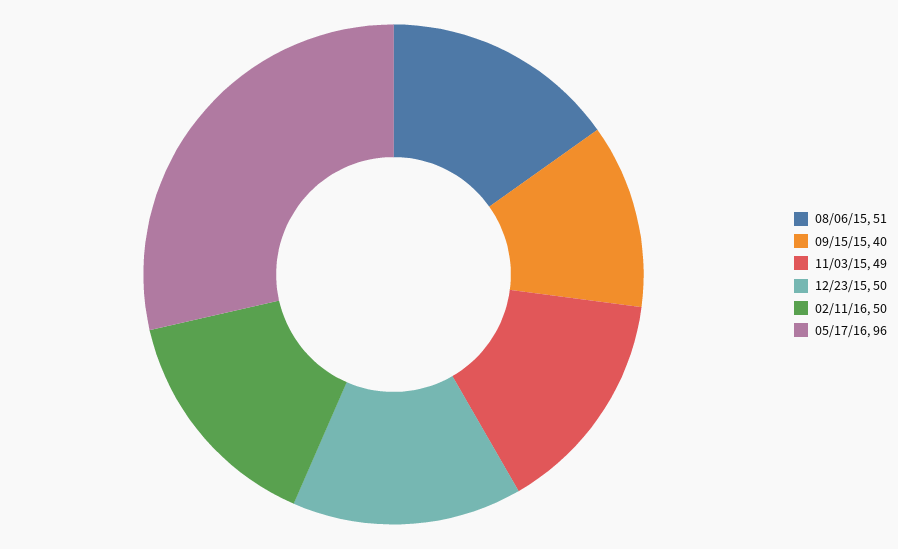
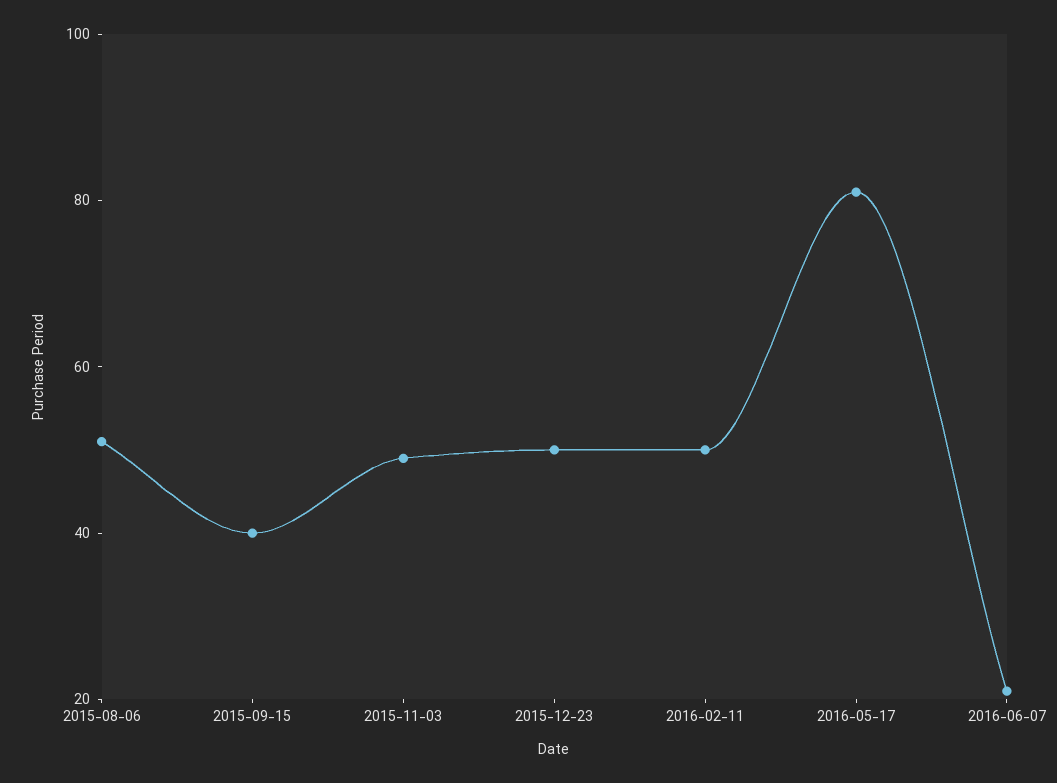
05/17/16: 96 -> 80
2016-06-07: none -> 20

